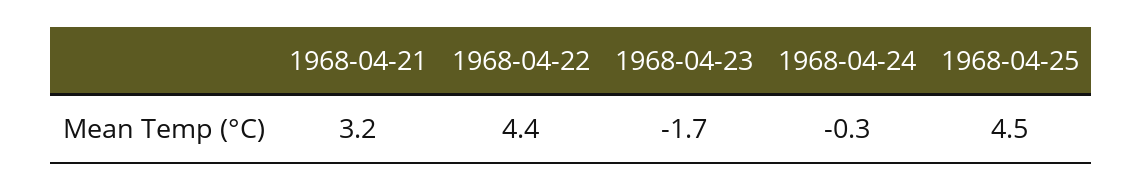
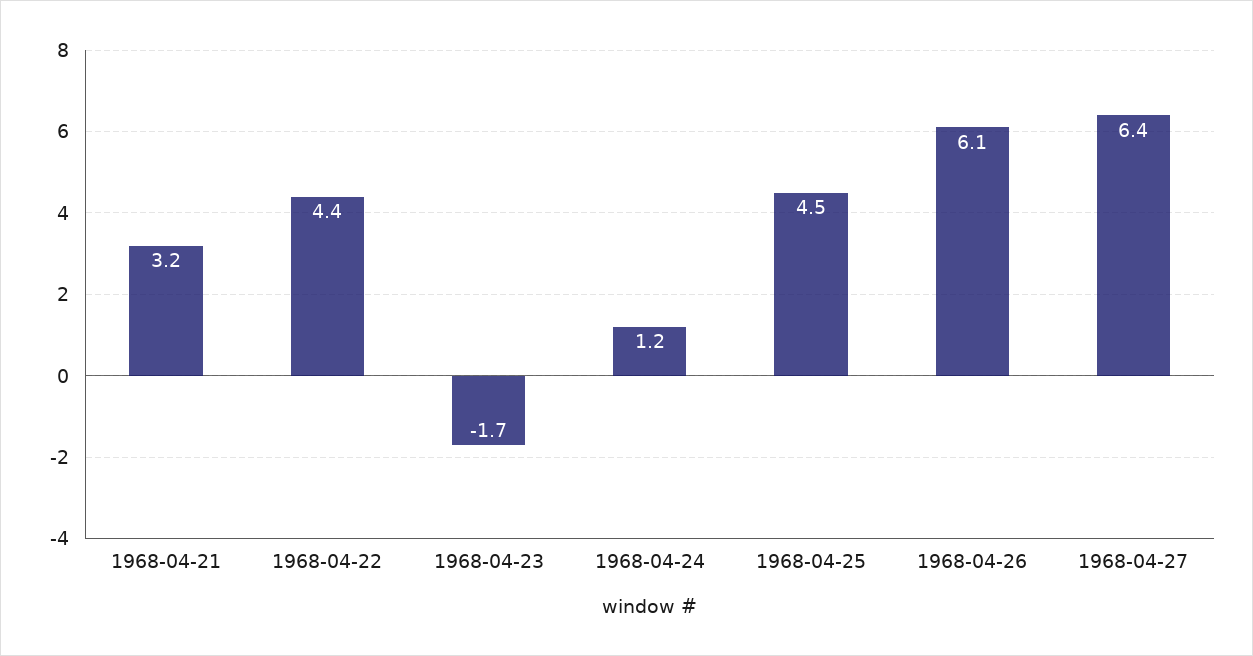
1968-04-24: -0.3 -> 1.2
1968-04-26: none -> 6.1
1968-04-27: none -> 6.4

